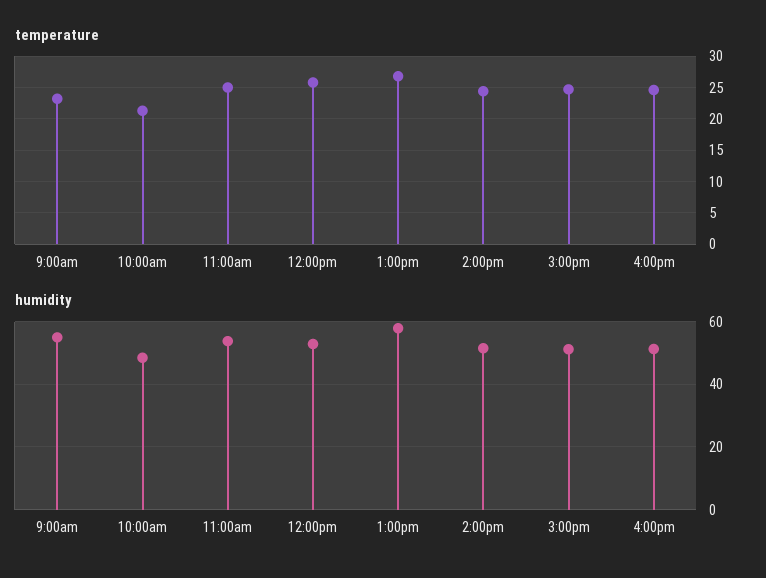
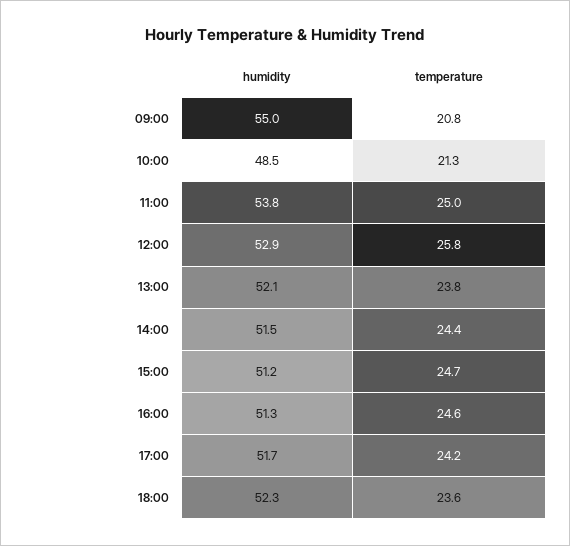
temperature, 9:00am: 23 -> 20.8
temperature, 1:00pm: 27 -> 23.8
humidity, 1:00pm: 58 -> 52.1
humidity, 17:00: none -> 51.7
temperature, 17:00: none -> 24.2
humidity, 18:00: none -> 52.3
temperature, 18:00: none -> 23.6

